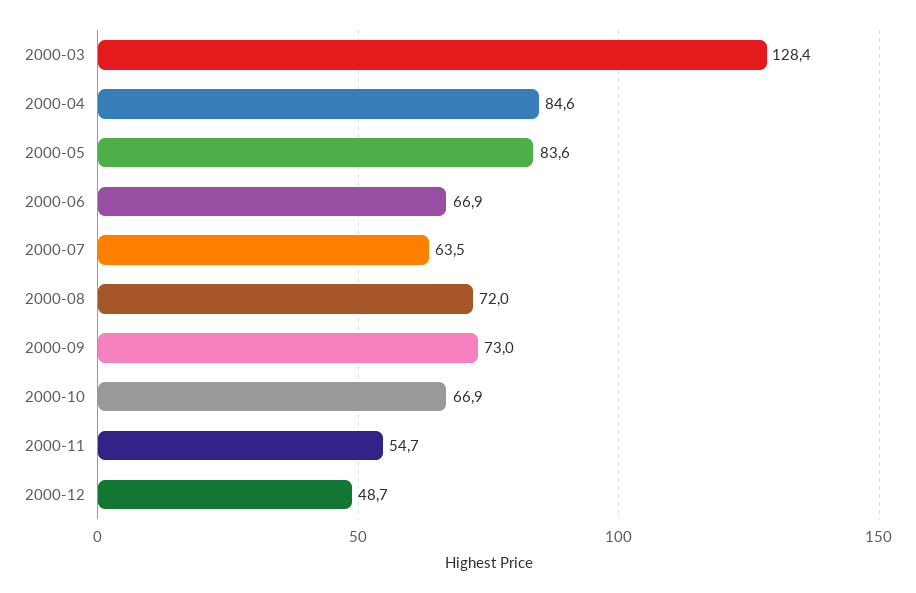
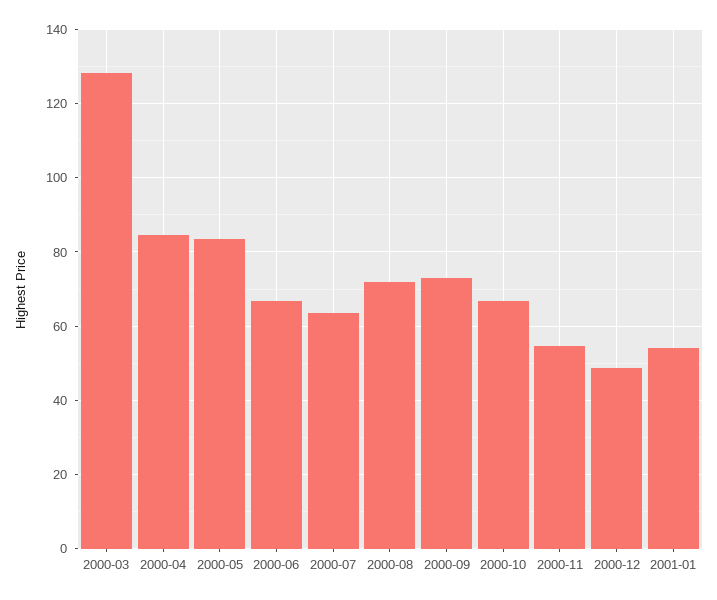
2001-01: none -> 54

